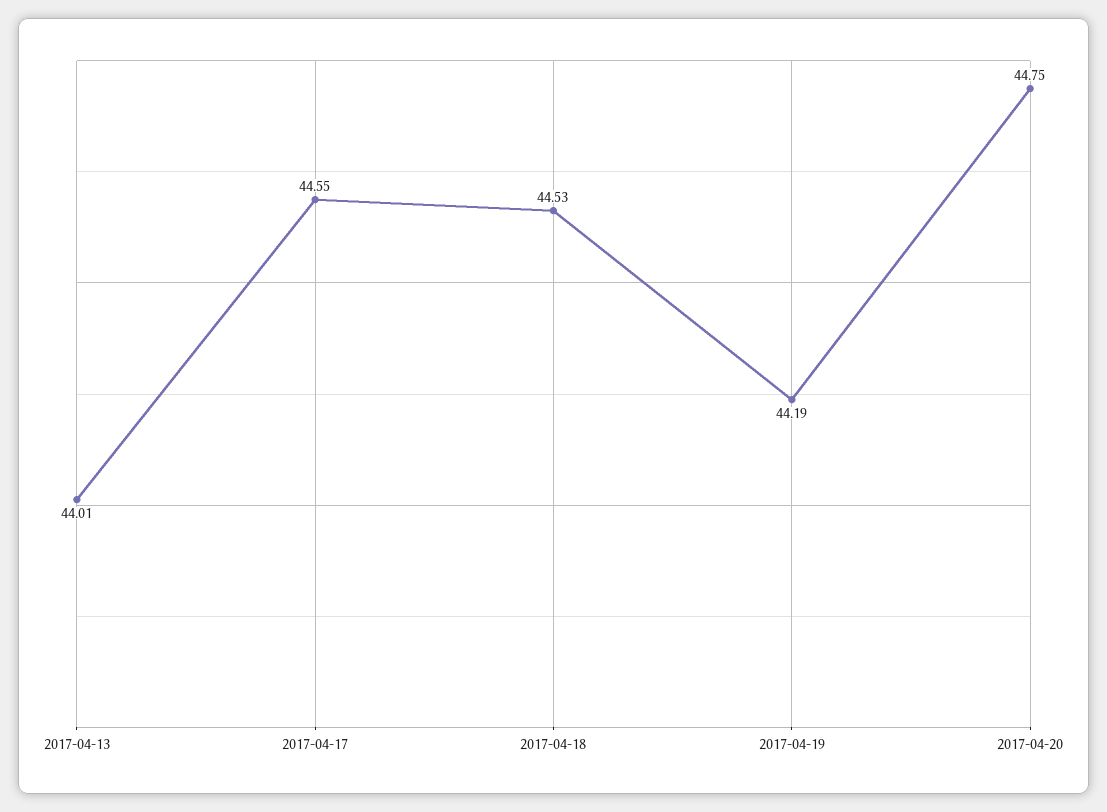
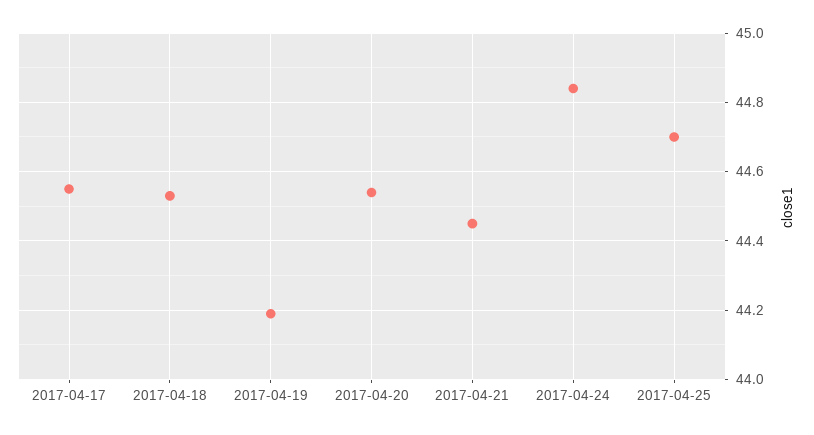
2017-04-13: 44.01 -> none
2017-04-20: 44.75 -> 44.55
2017-04-21: none -> 44.45
2017-04-24: none -> 44.85
2017-04-25: none -> 44.7

